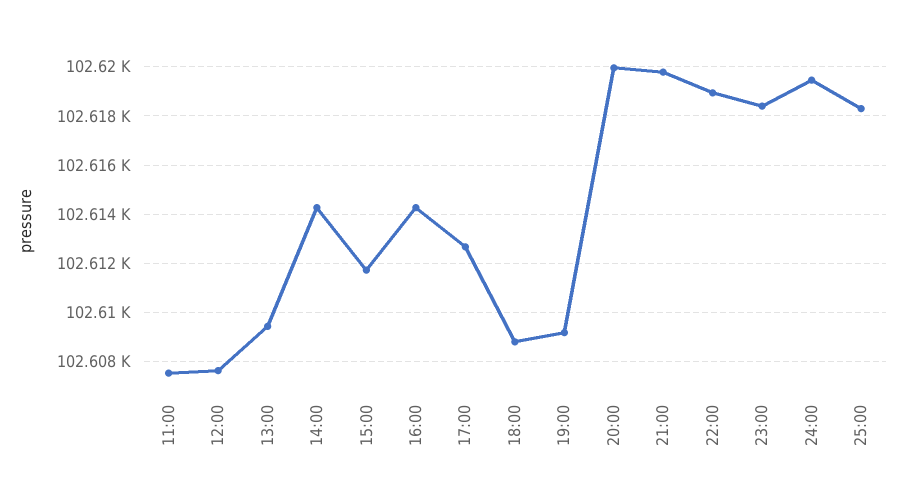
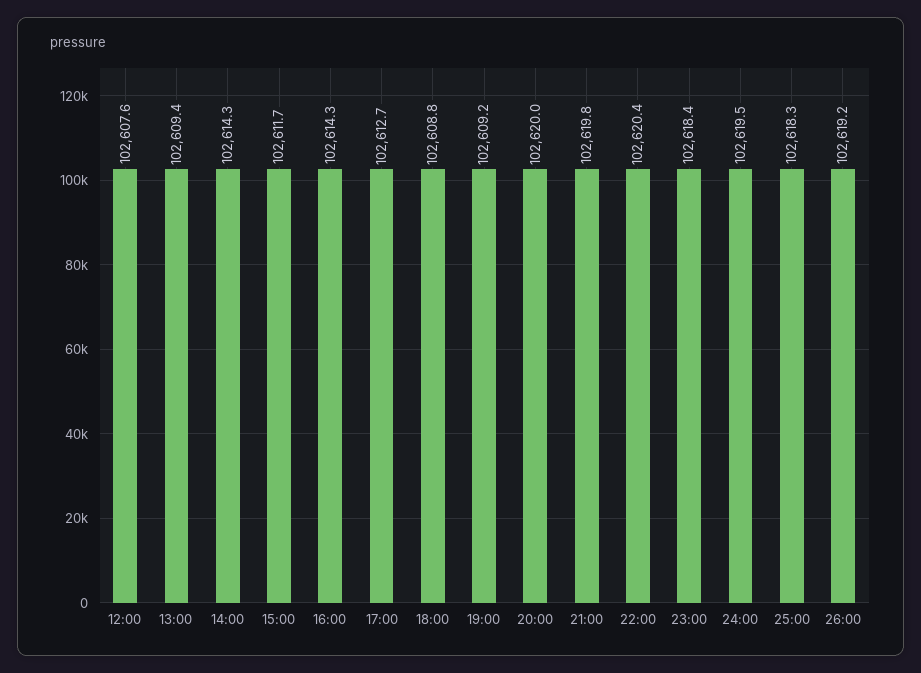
11:00: 102607.5 -> none
22:00: 102619 -> 102620.4
26:00: none -> 102619.2

